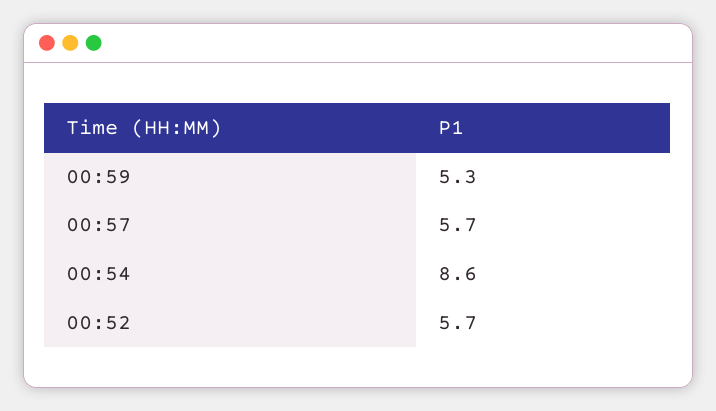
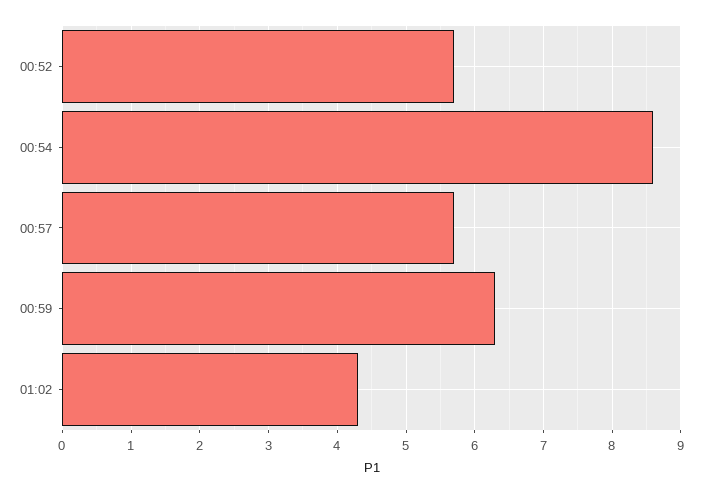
00:59: 5.3 -> 6.3
01:02: none -> 4.3

